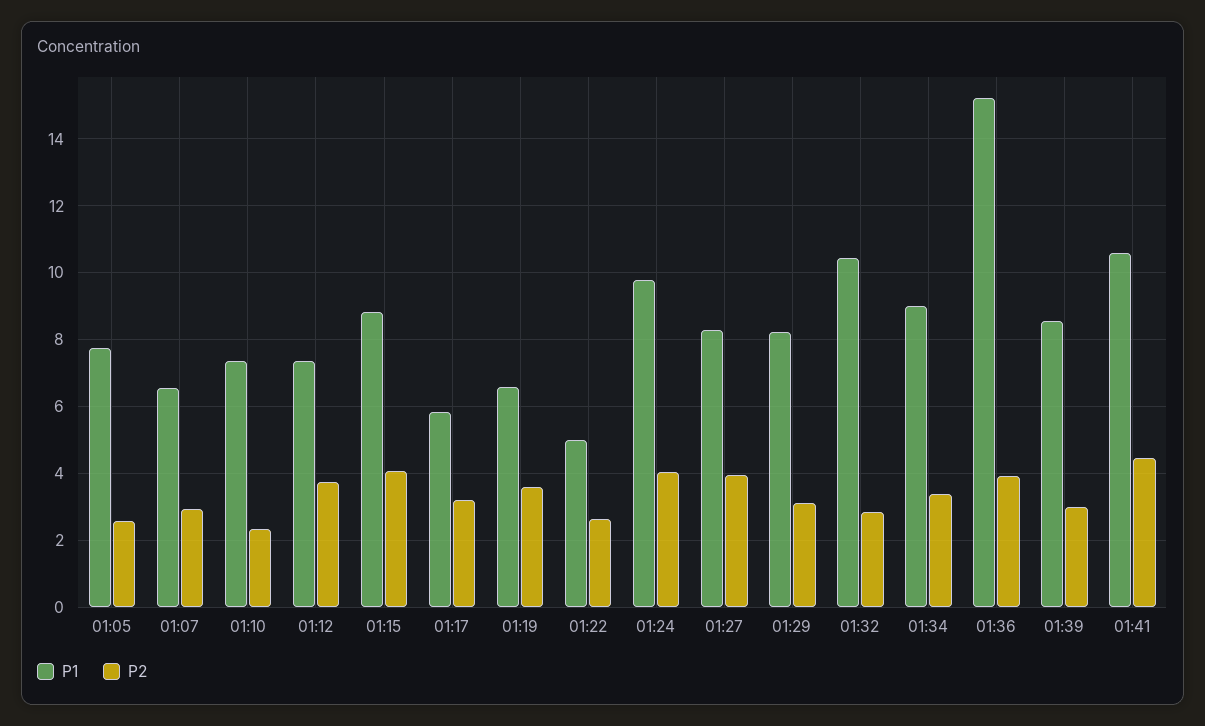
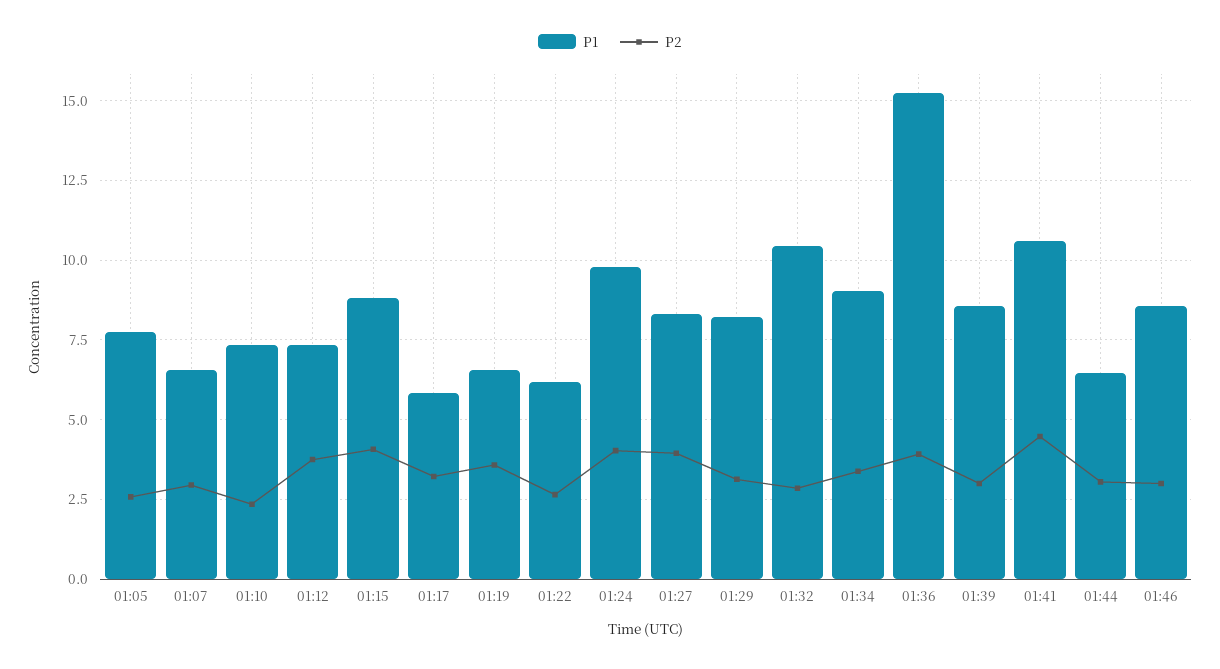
P1, 01:22: 5 -> 6.25
P1, 01:44: none -> 6.5
P2, 01:44: none -> 3
P1, 01:46: none -> 8.5
P2, 01:46: none -> 3

